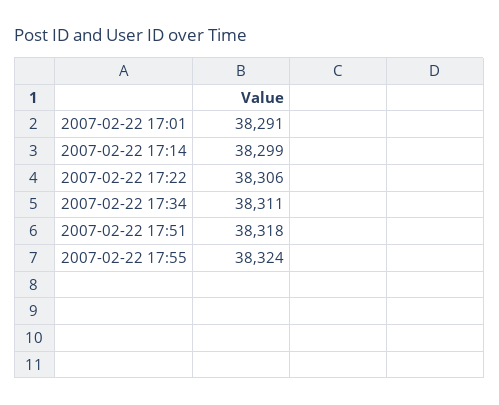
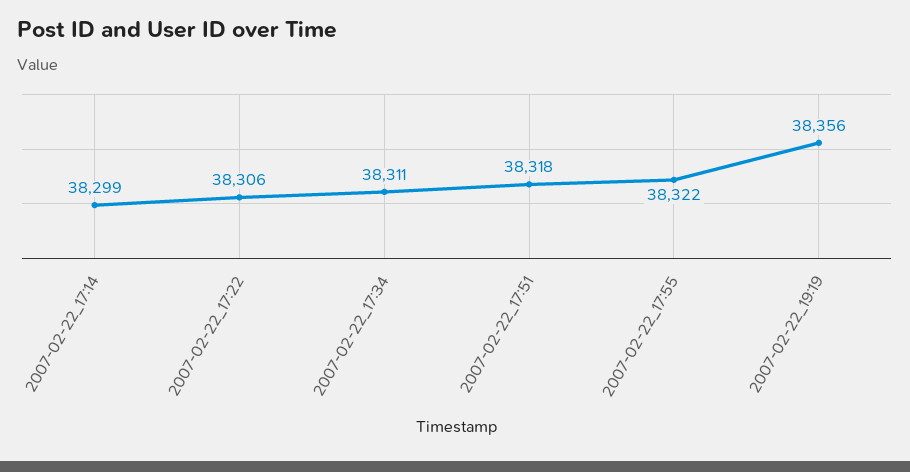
2007-02-22 17:01: 38291 -> none
2007-02-22 17:55: 38324 -> 38322
2007-02-22_19:19: none -> 38356

